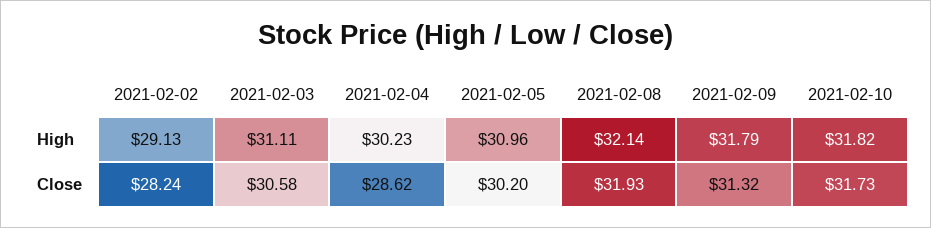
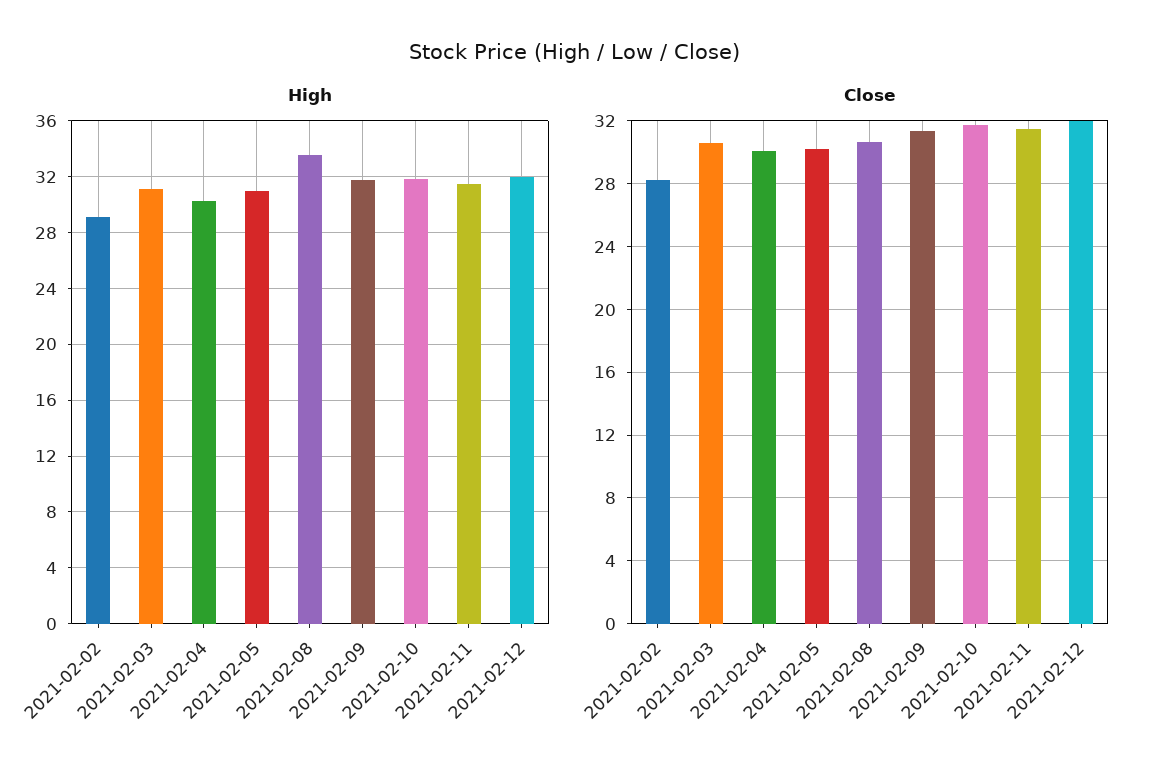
High, 2021-02-08: 32.14 -> 33.5
Close, 2021-02-04: 28.62 -> 30
Close, 2021-02-08: 31.93 -> 30.5
High, 2021-02-11: none -> 31.5
High, 2021-02-12: none -> 32
Close, 2021-02-11: none -> 31.5
Close, 2021-02-12: none -> 32

